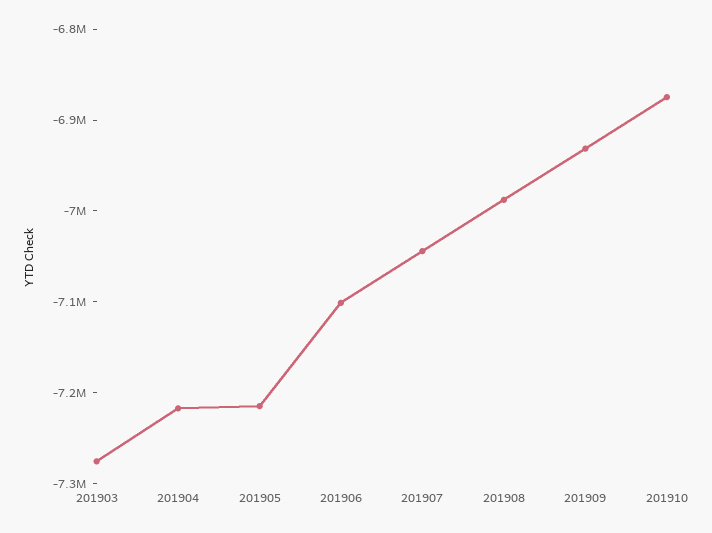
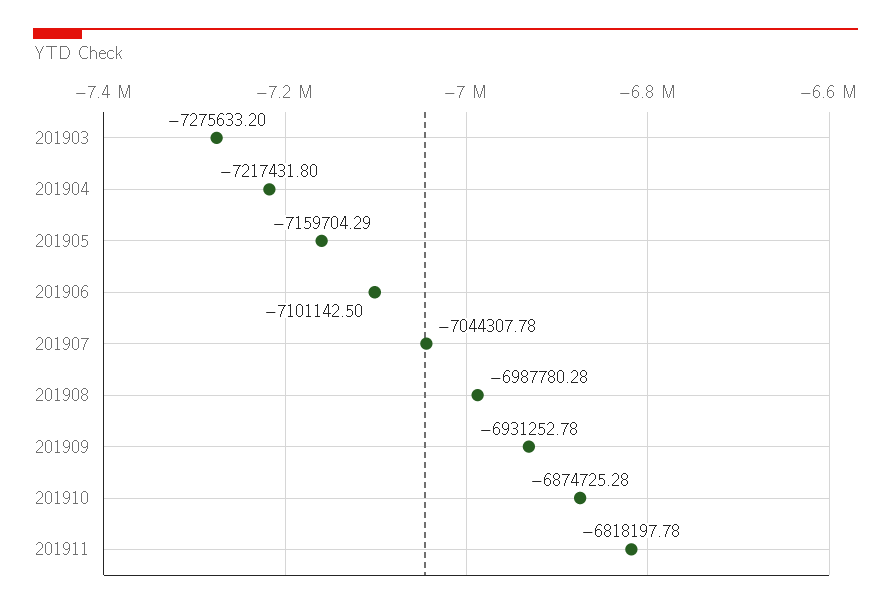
201905: -7220000 -> -7159704.29
201911: none -> -6818197.78

